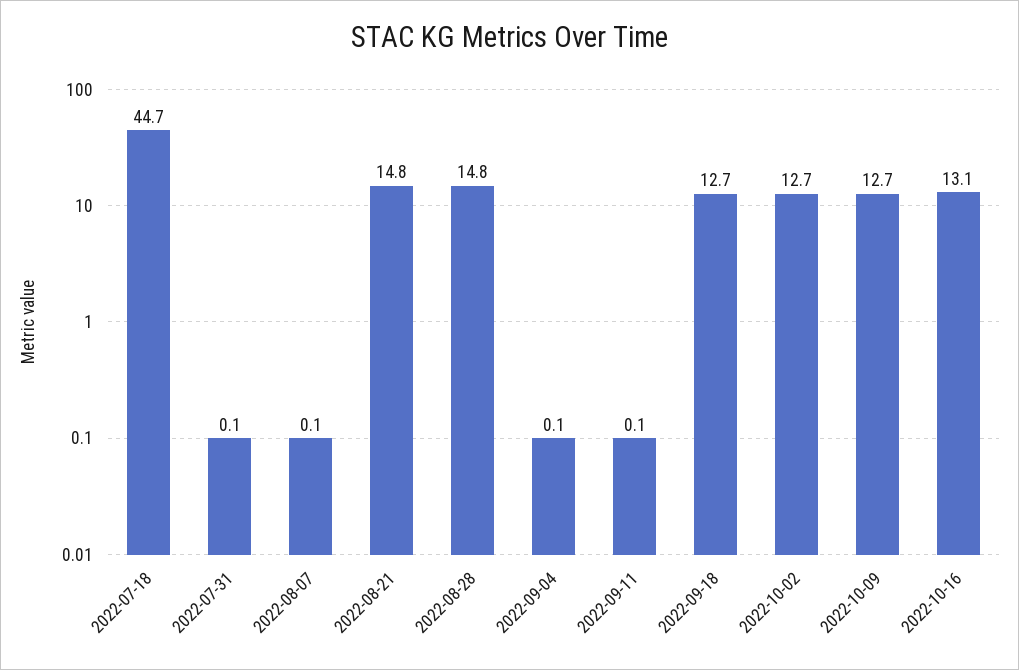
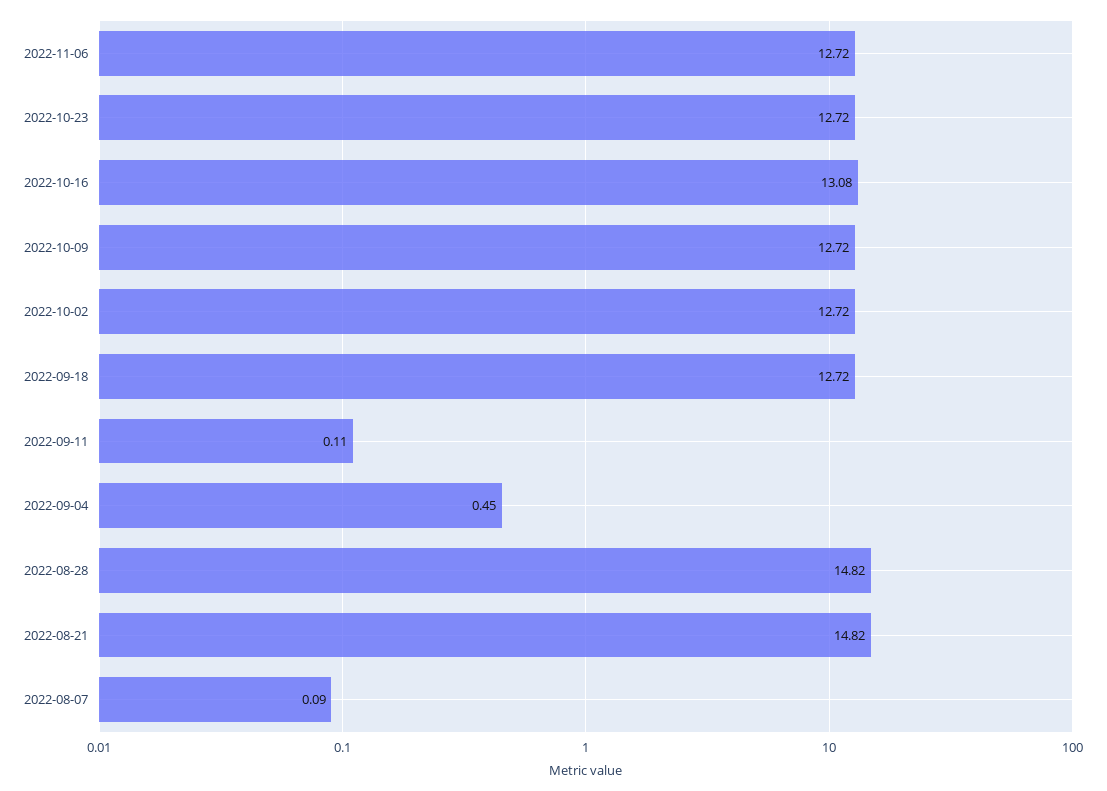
2022-07-18: 44.7 -> none
2022-07-31: 0.1 -> none
2022-09-04: 0.1 -> 0.45
2022-11-06: none -> 12.72
2022-10-23: none -> 12.72

